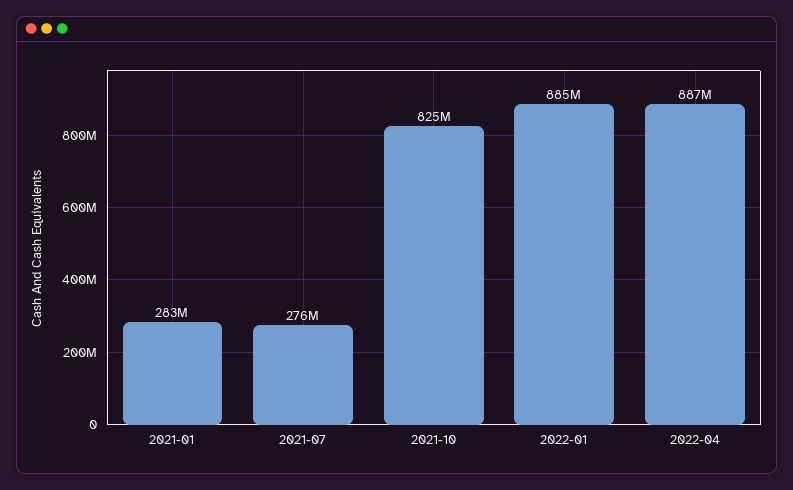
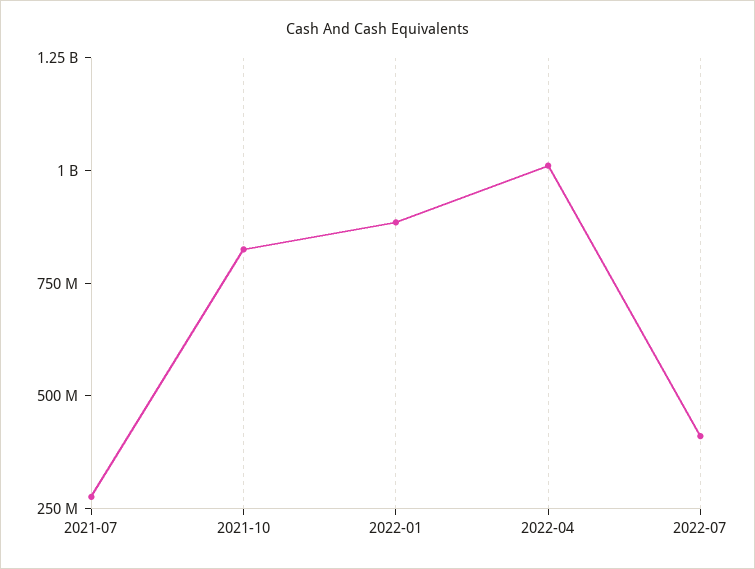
2021-01: 283000000 -> none
2022-04: 887000000 -> 1000000000
2022-07: none -> 400000000

